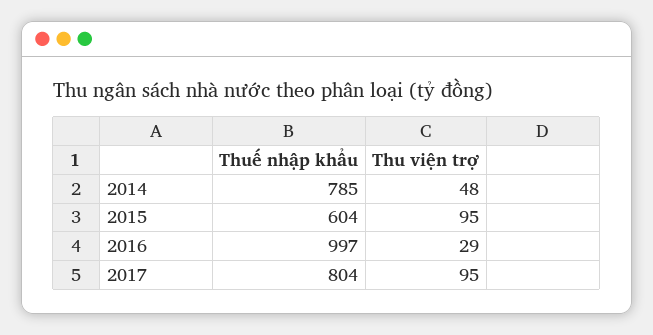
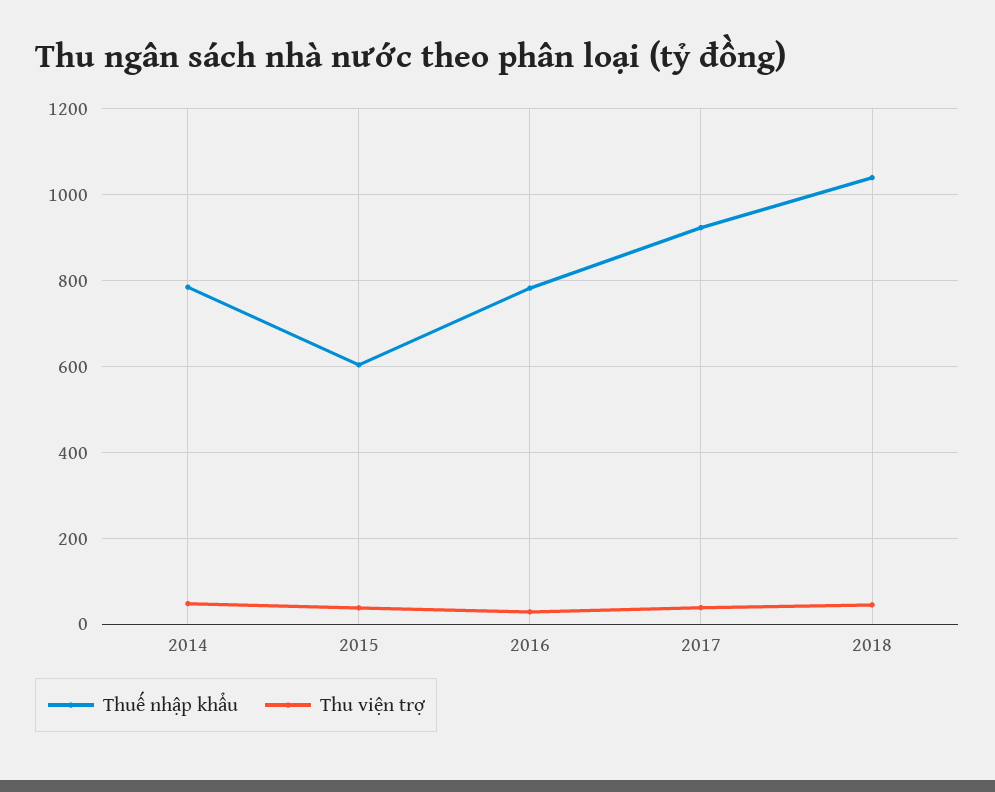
Thu viện trợ, 2015: 95 -> 40
Thuế nhập khẩu, 2016: 997 -> 780
Thuế nhập khẩu, 2017: 804 -> 920
Thu viện trợ, 2017: 95 -> 40
Thuế nhập khẩu, 2018: none -> 1040
Thu viện trợ, 2018: none -> 40

